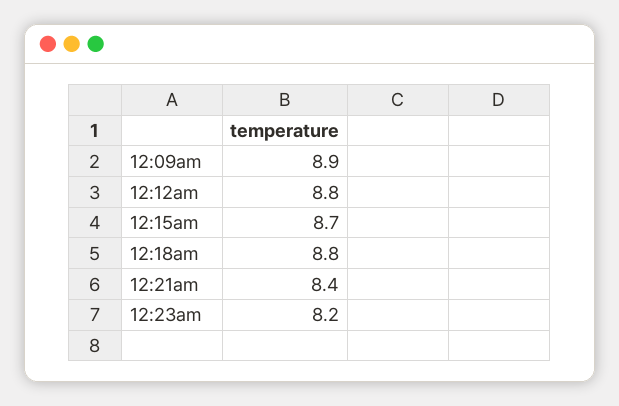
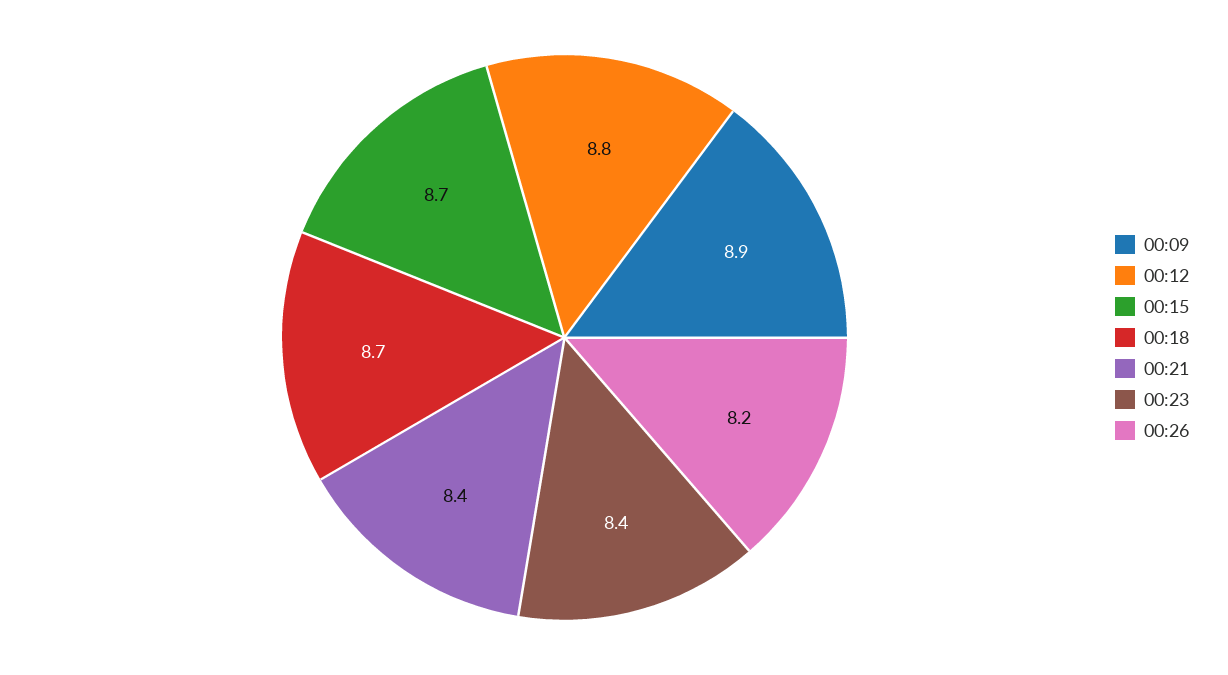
12:18am: 8.8 -> 8.7
12:23am: 8.2 -> 8.4
00:26: none -> 8.2

